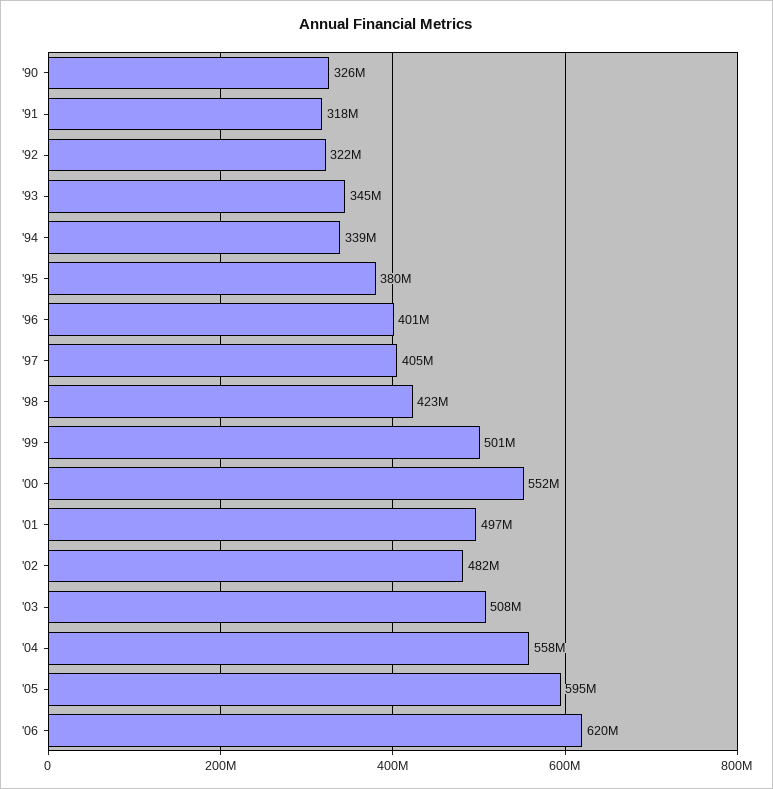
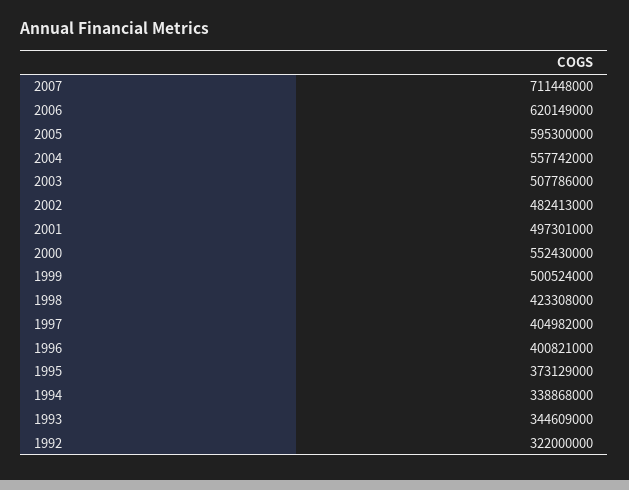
'90: 326000000 -> none
'91: 318000000 -> none
'95: 380000000 -> 373129000
2007: none -> 711448000

